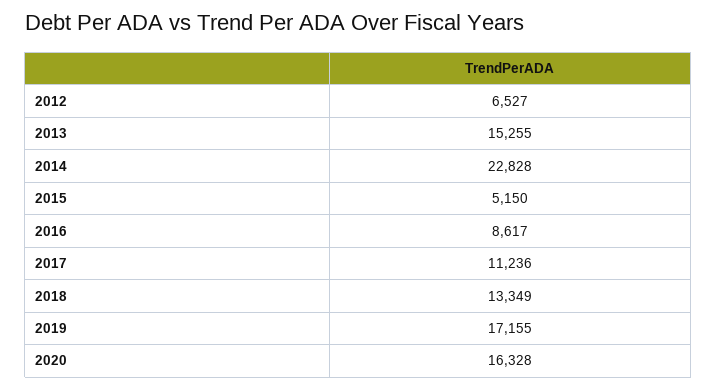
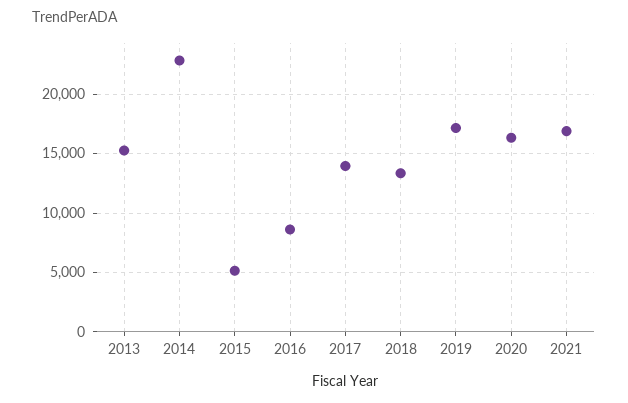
2012: 6527 -> none
2017: 11236 -> 14000
2021: none -> 17000

